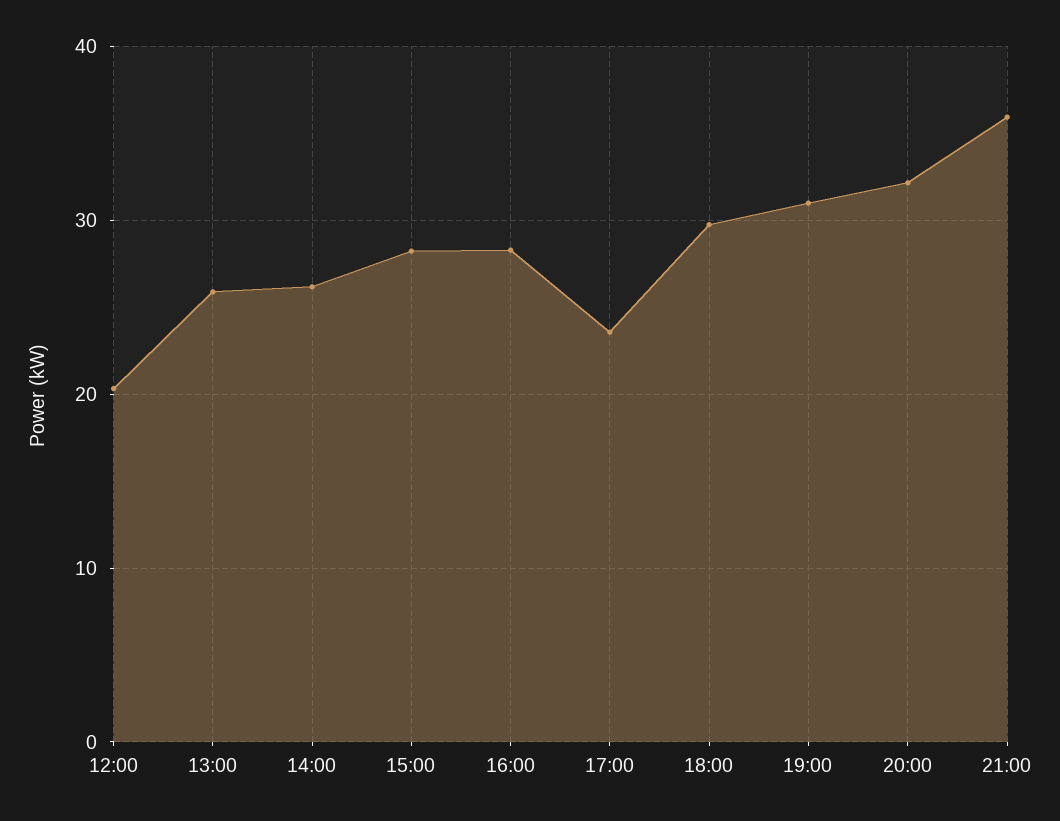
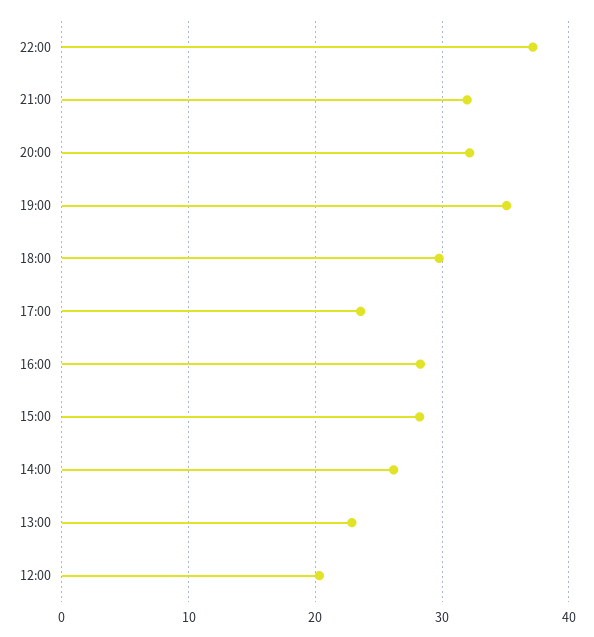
13:00: 26 -> 23
19:00: 31 -> 35
21:00: 36 -> 32
22:00: none -> 37

